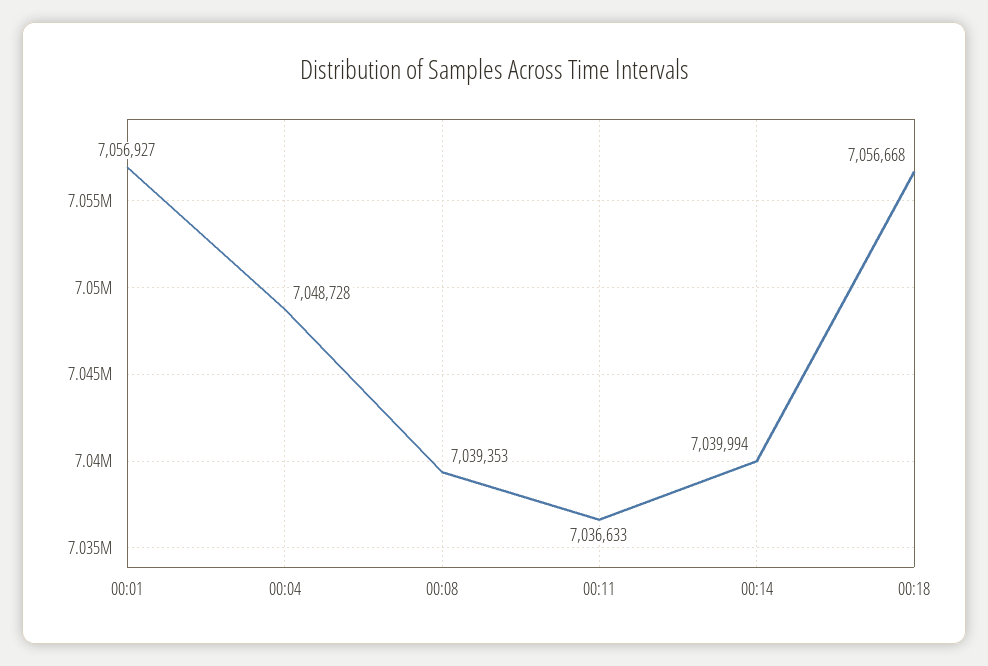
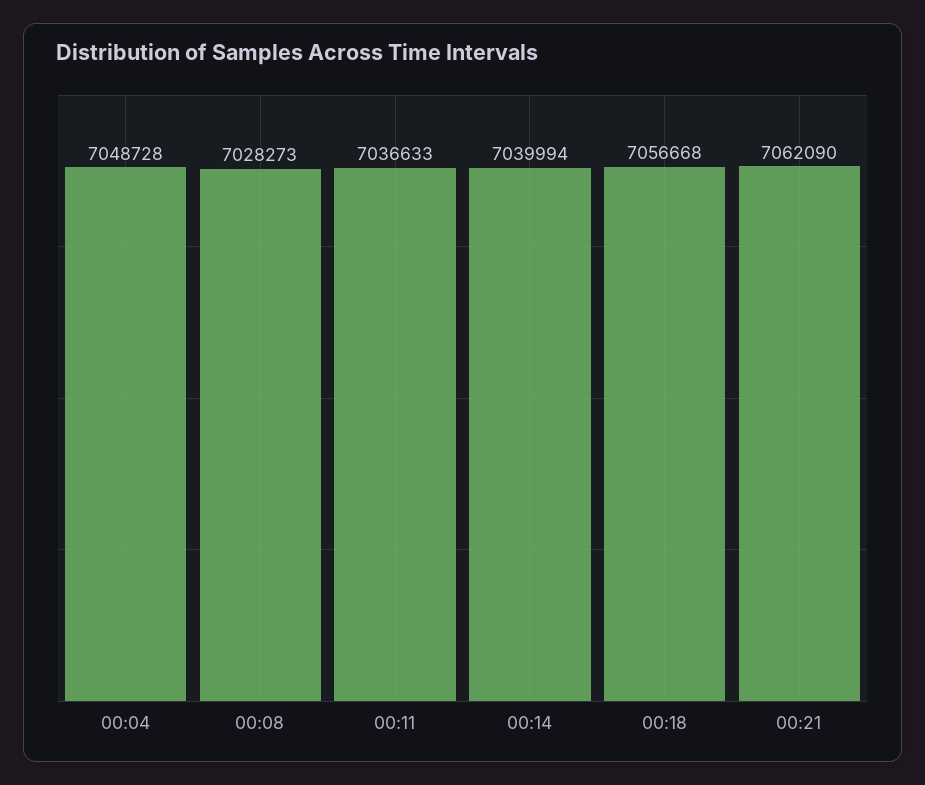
00:01: 7056927 -> none
00:08: 7039353 -> 7028273
00:21: none -> 7062090

